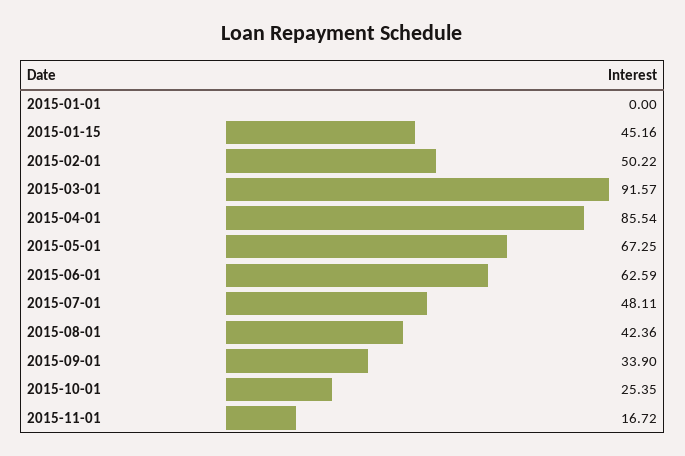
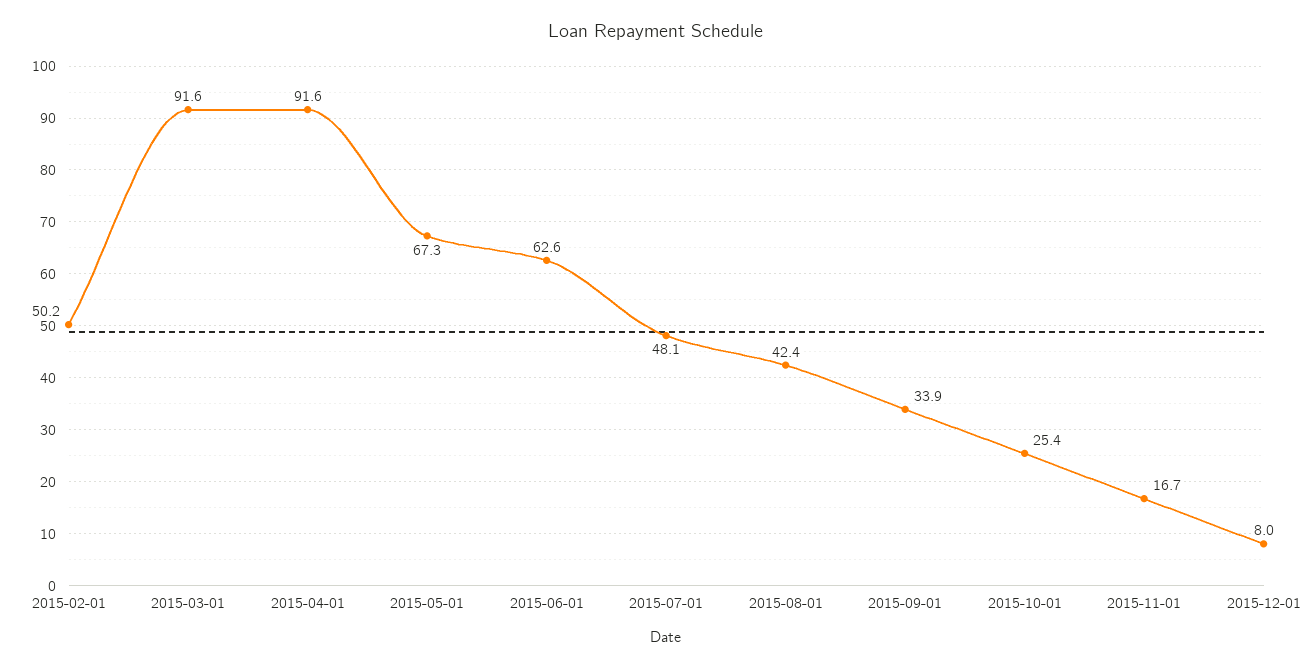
2015-01-01: 0 -> none
2015-01-15: 45.16 -> none
2015-04-01: 85.54 -> 91.6
2015-12-01: none -> 8

